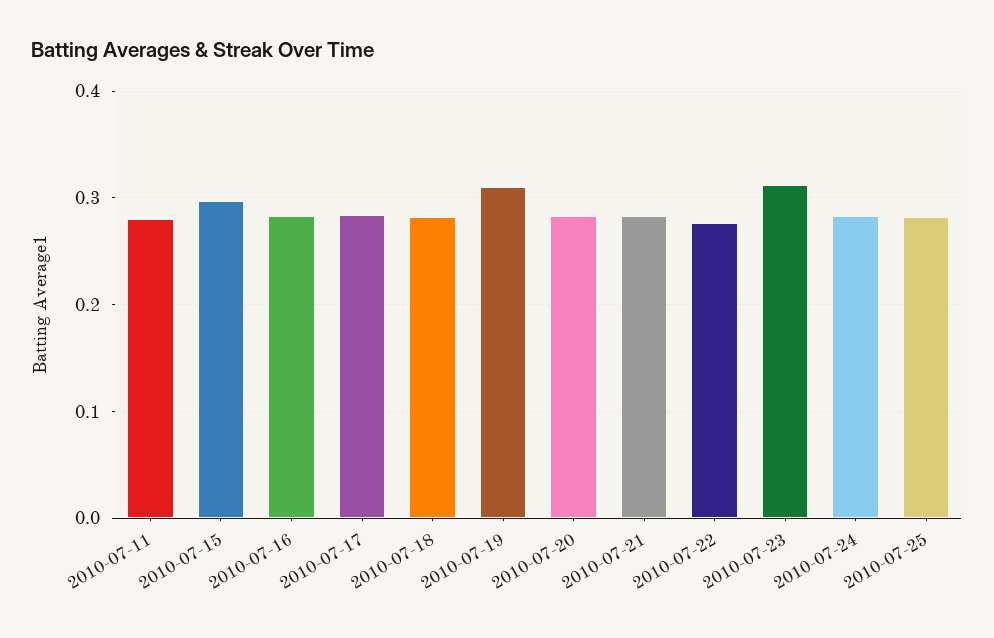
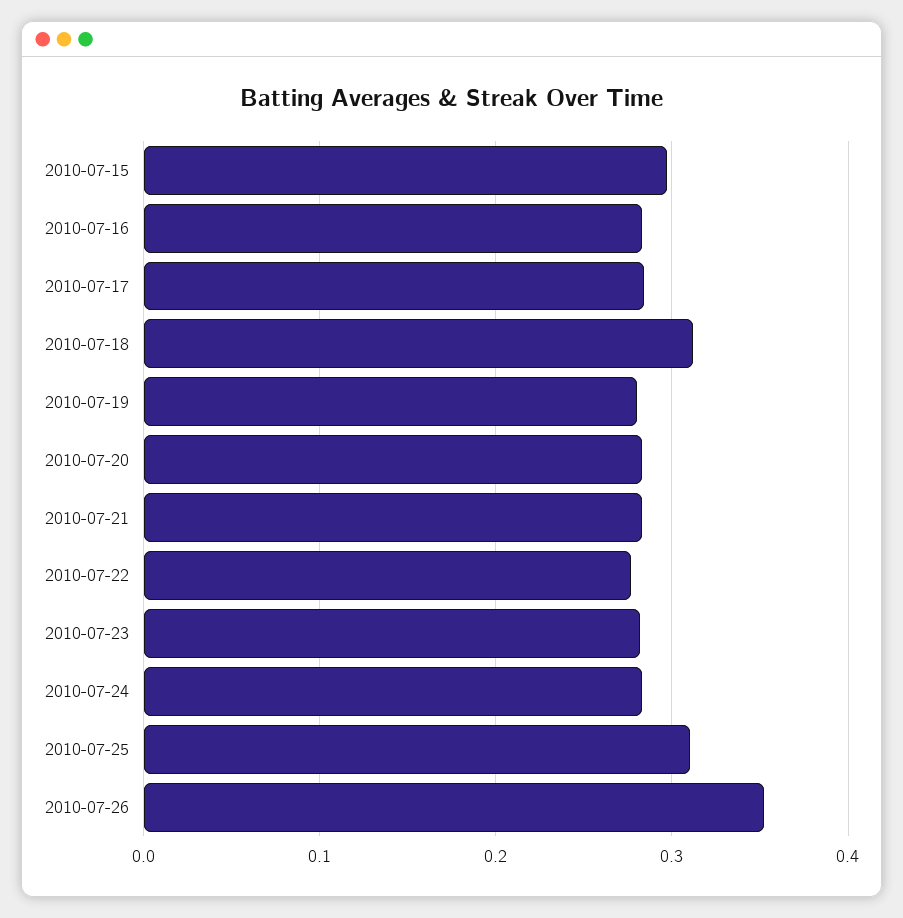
2010-07-11: 0.28 -> none
2010-07-18: 0.28 -> 0.31
2010-07-19: 0.31 -> 0.28
2010-07-23: 0.31 -> 0.28
2010-07-25: 0.28 -> 0.31
2010-07-26: none -> 0.35

